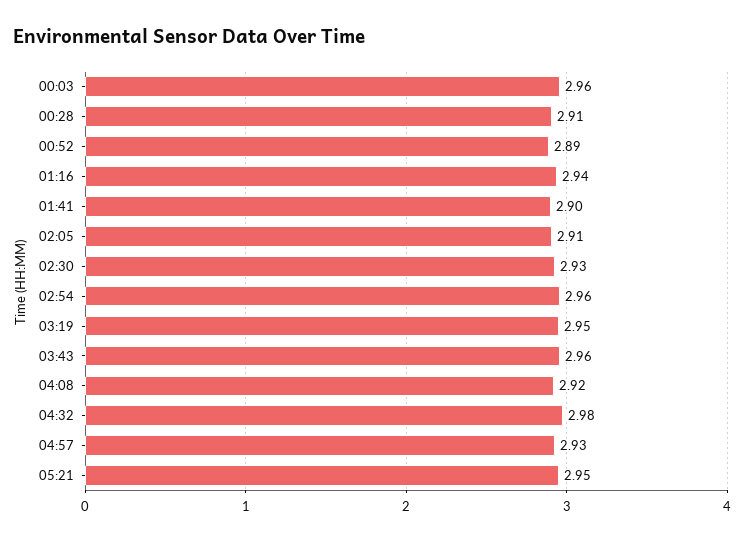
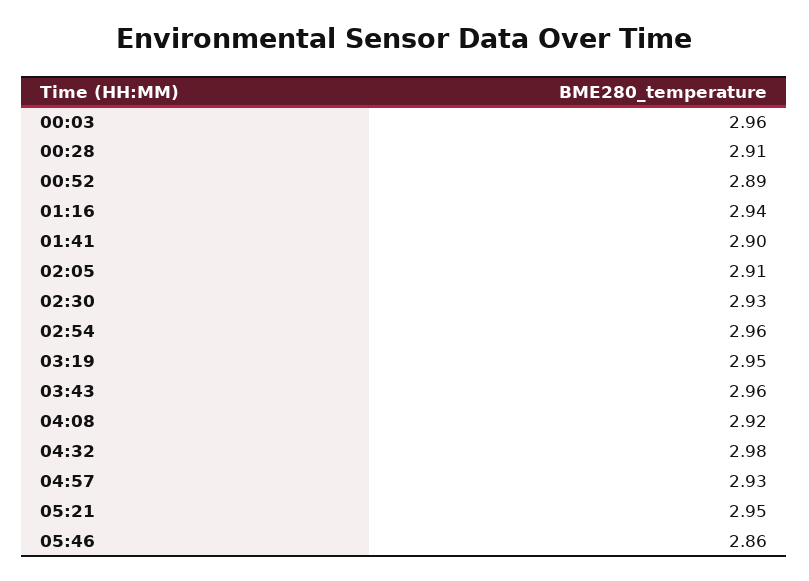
05:46: none -> 2.86

